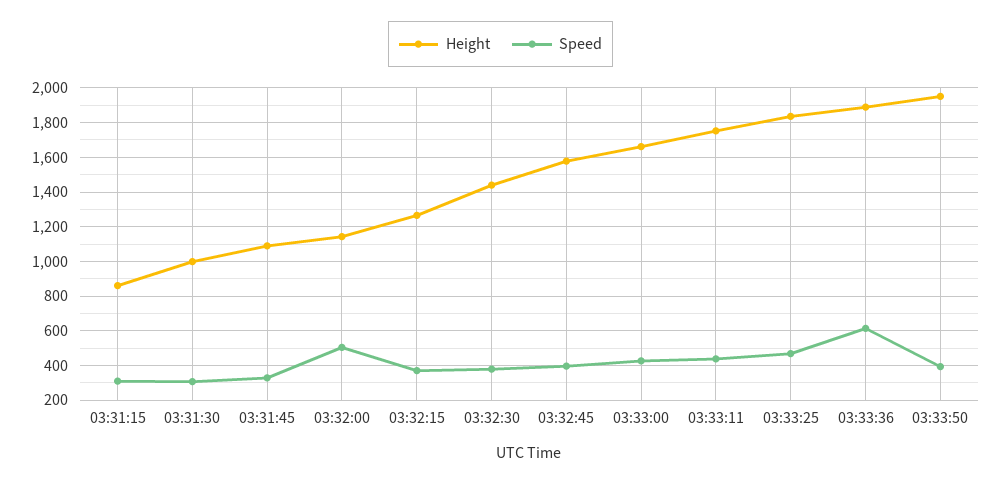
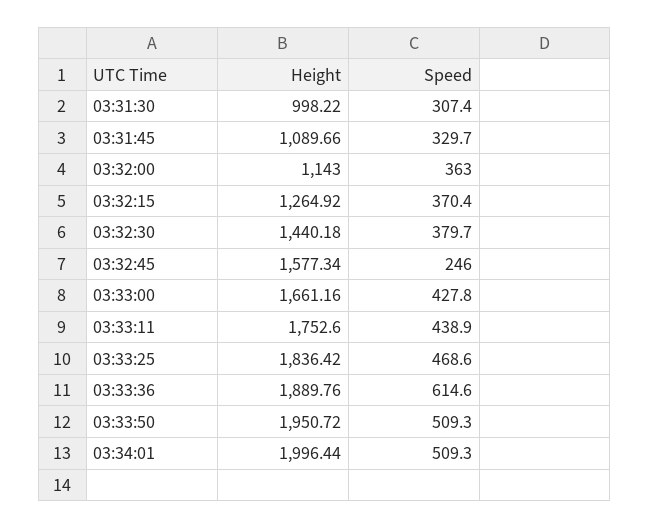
Height, 03:31:15: 850 -> none
Speed, 03:31:15: 300 -> none
Speed, 03:32:00: 500 -> 363
Speed, 03:32:45: 400 -> 246
Speed, 03:33:50: 400 -> 509.3
Height, 03:34:01: none -> 1996.44
Speed, 03:34:01: none -> 509.3

